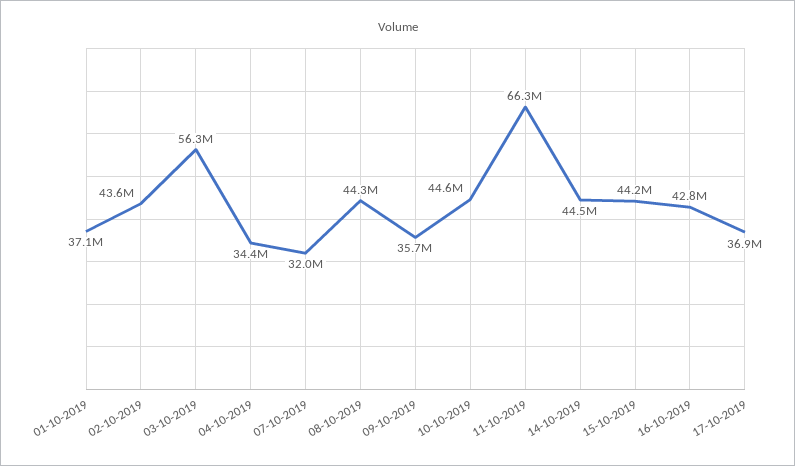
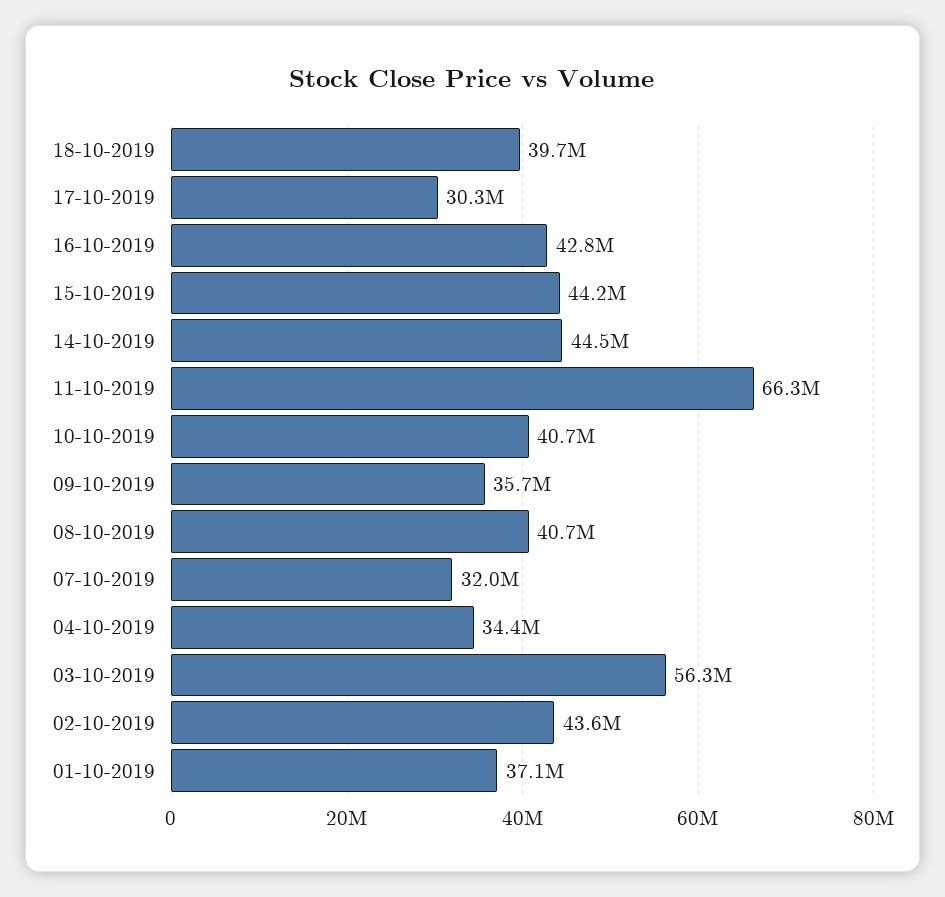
08-10-2019: 44300000 -> 40700000
10-10-2019: 44600000 -> 40700000
17-10-2019: 36900000 -> 30300000
18-10-2019: none -> 39700000

